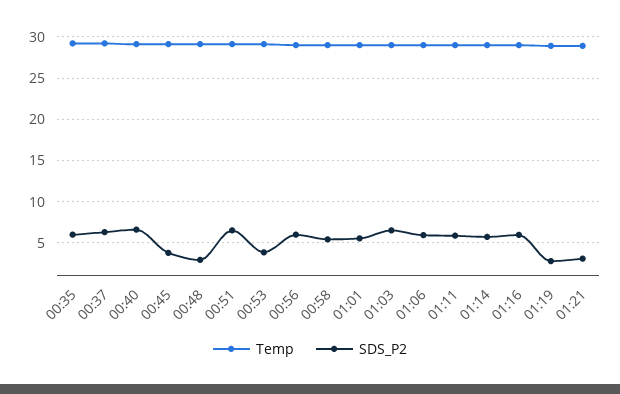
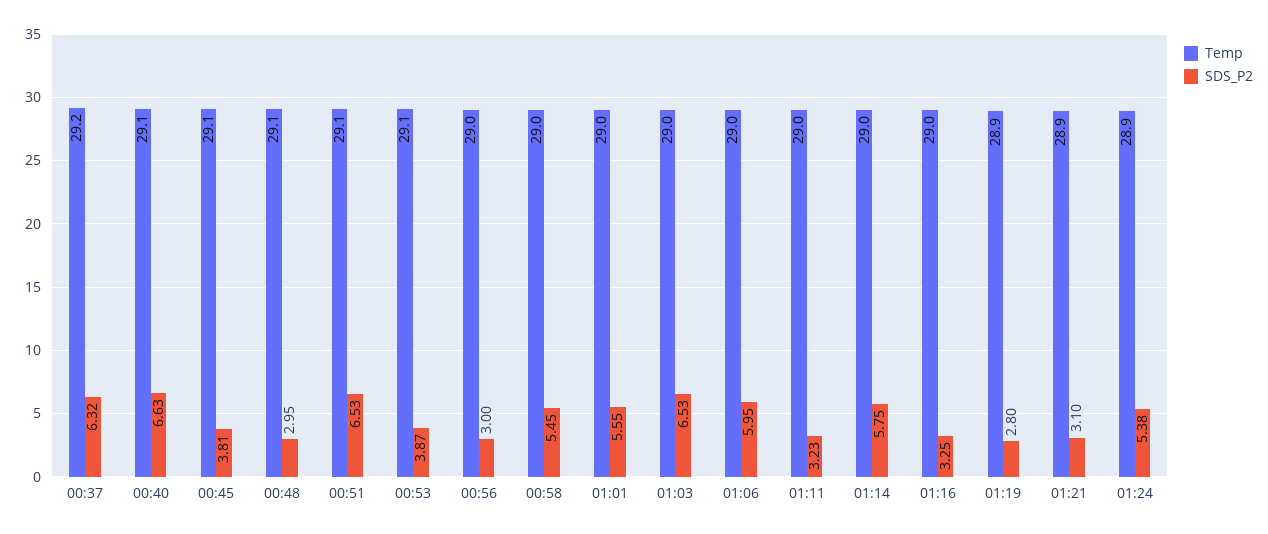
Temp, 00:35: 29 -> none
SDS_P2, 00:35: 6 -> none
SDS_P2, 00:56: 6 -> 3
SDS_P2, 01:11: 6 -> 3.23
SDS_P2, 01:16: 6 -> 3.25
Temp, 01:24: none -> 28.9
SDS_P2, 01:24: none -> 5.38

